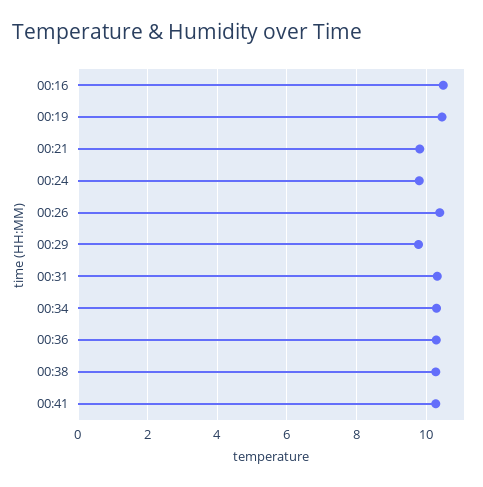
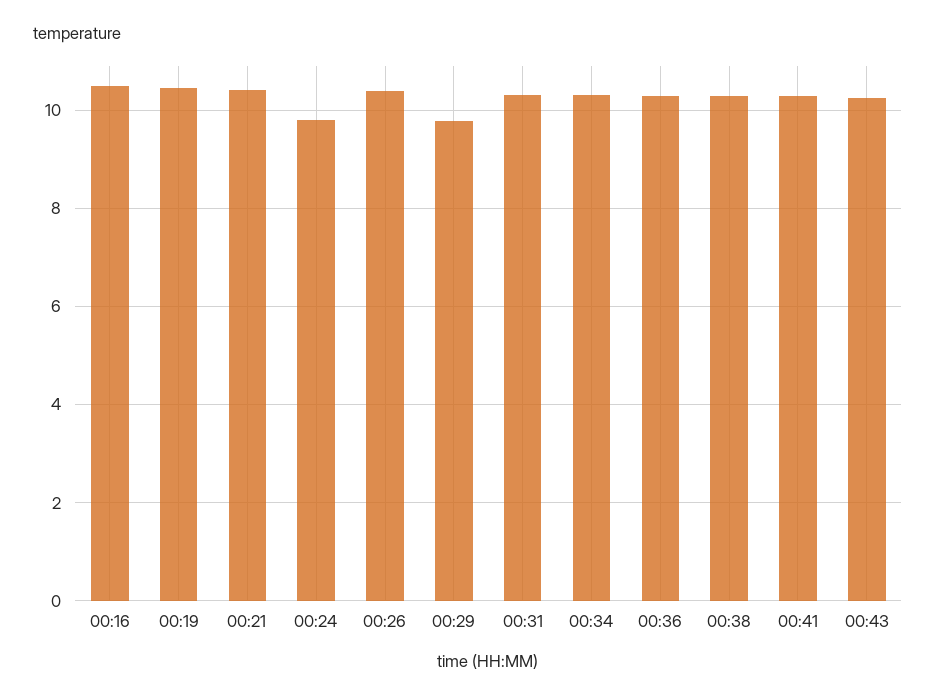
00:21: 9.8 -> 10.4
00:43: none -> 10.2

